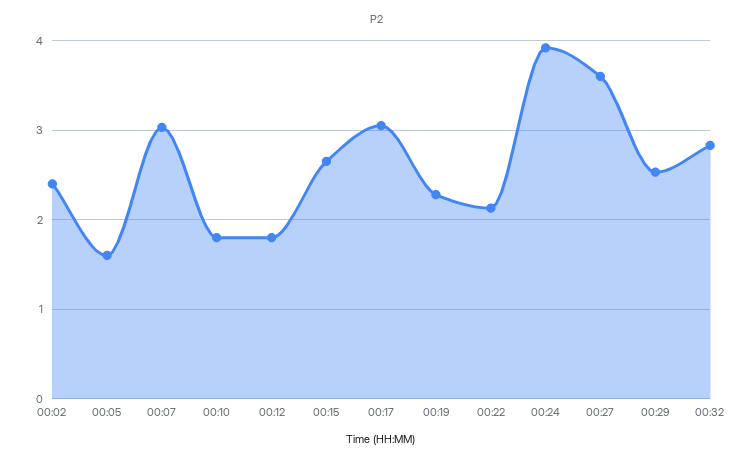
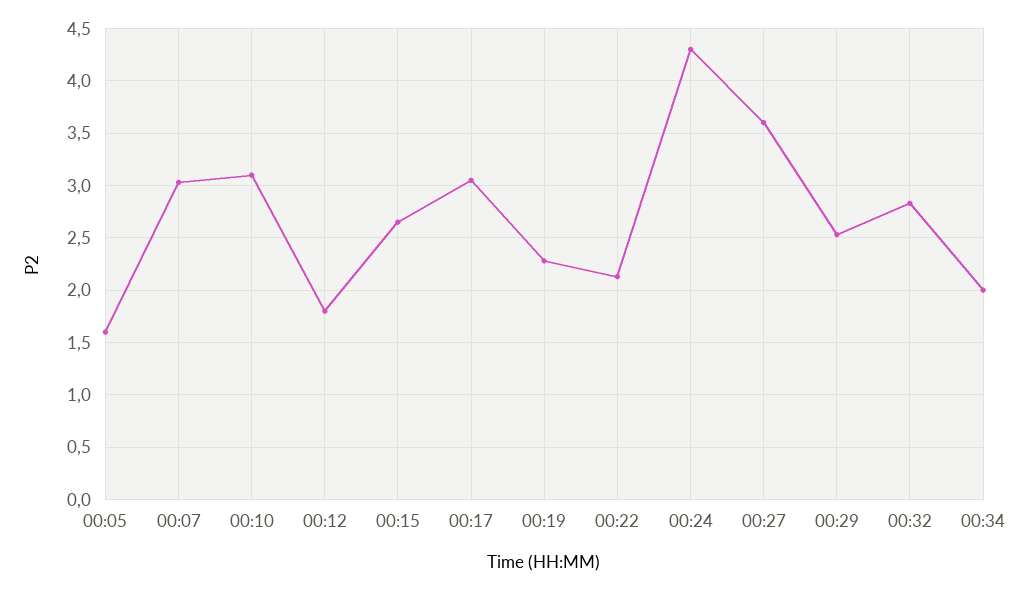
00:02: 2.4 -> none
00:10: 1.8 -> 3.1
00:24: 3.9 -> 4.3
00:34: none -> 2

